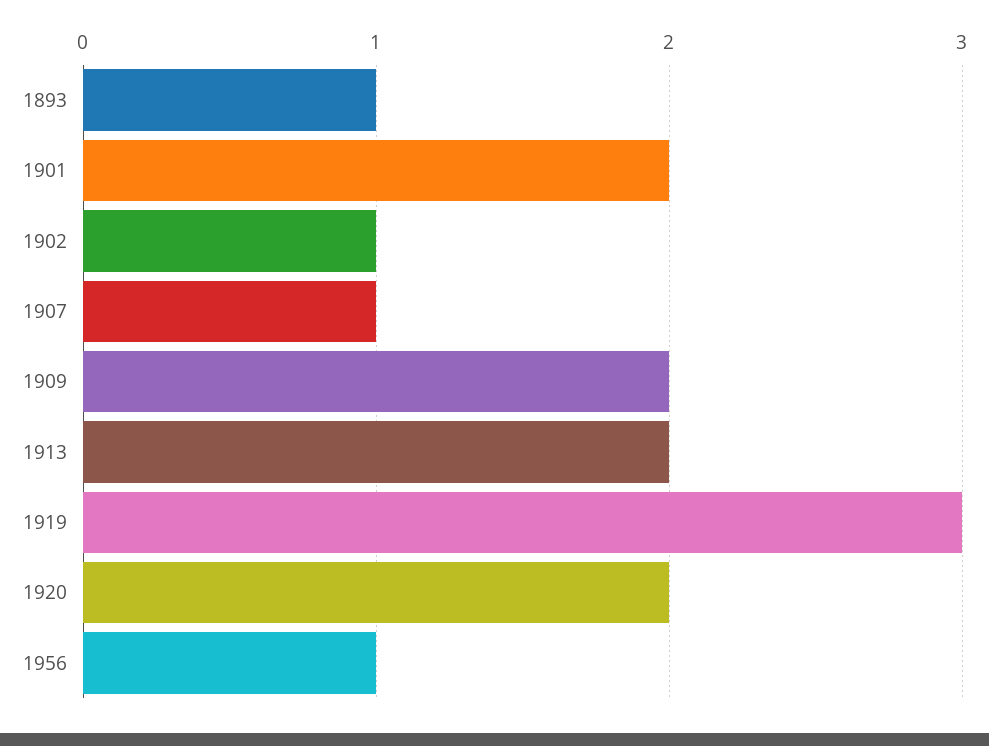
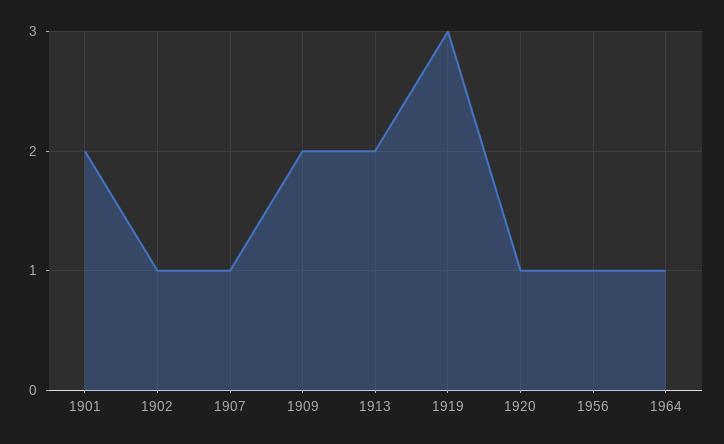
1893: 1 -> none
1920: 2 -> 1
1964: none -> 1

